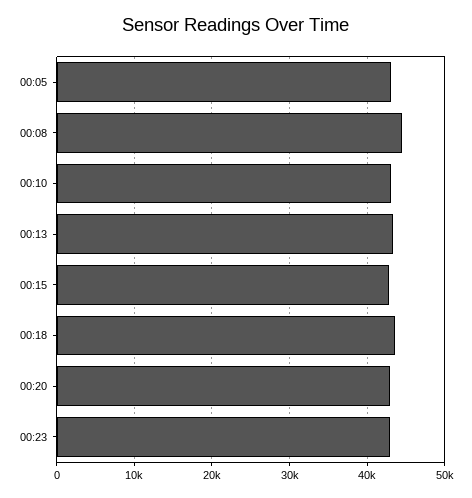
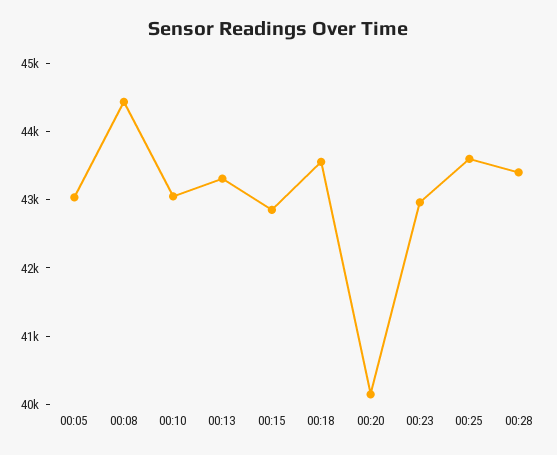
00:20: 43000 -> 40200
00:25: none -> 43600
00:28: none -> 43400

